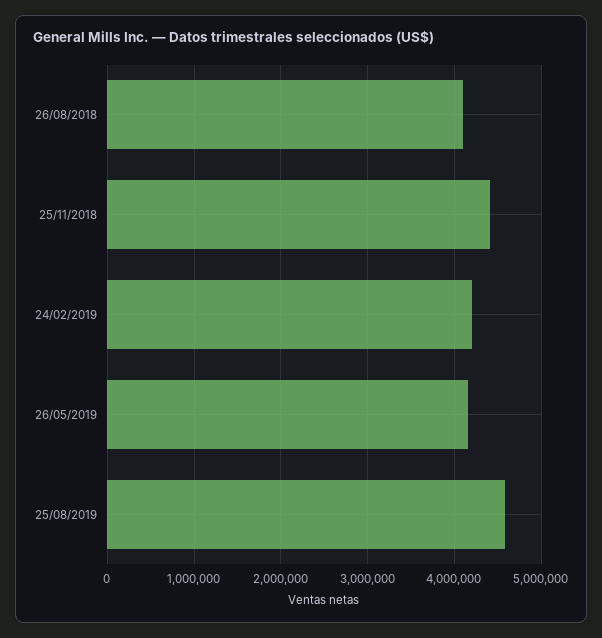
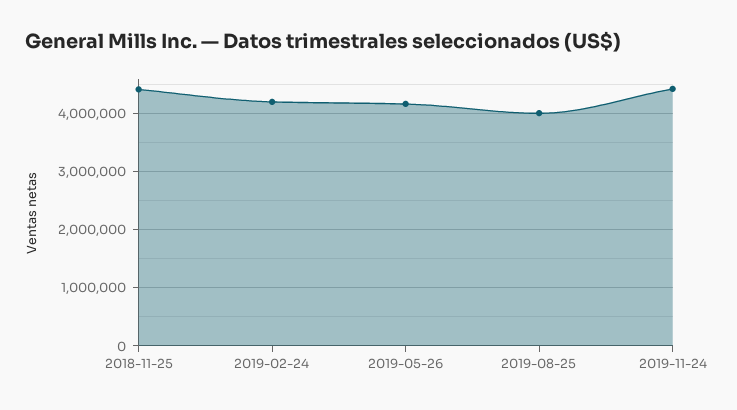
26/08/2018: 4100000 -> none
25/08/2019: 4600000 -> 4000000
2019-11-24: none -> 4400000

